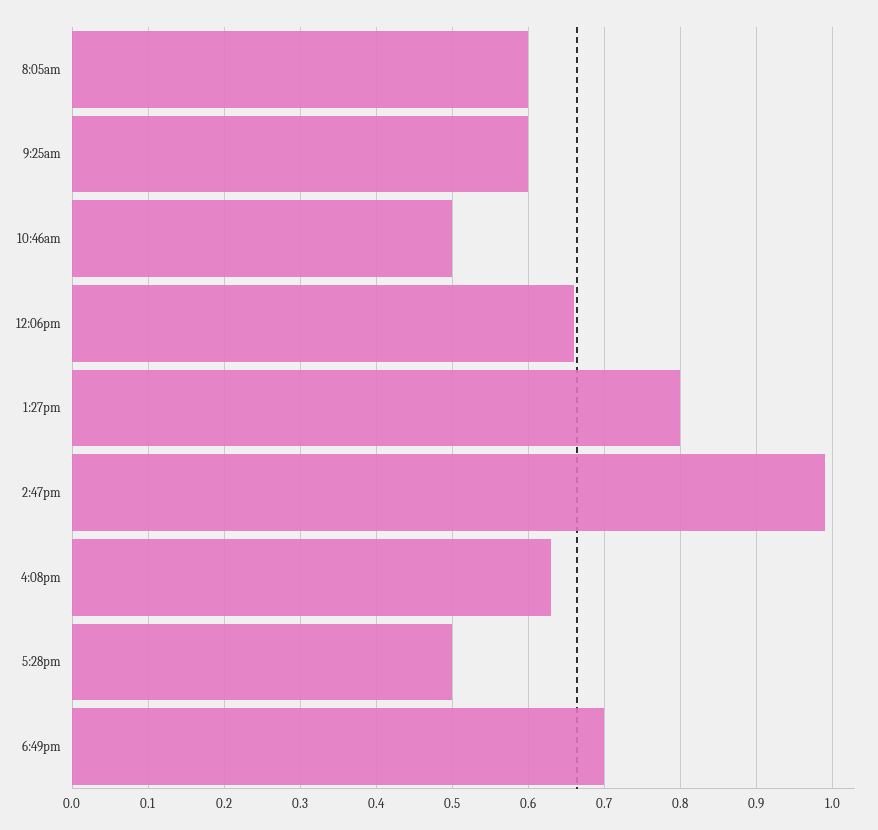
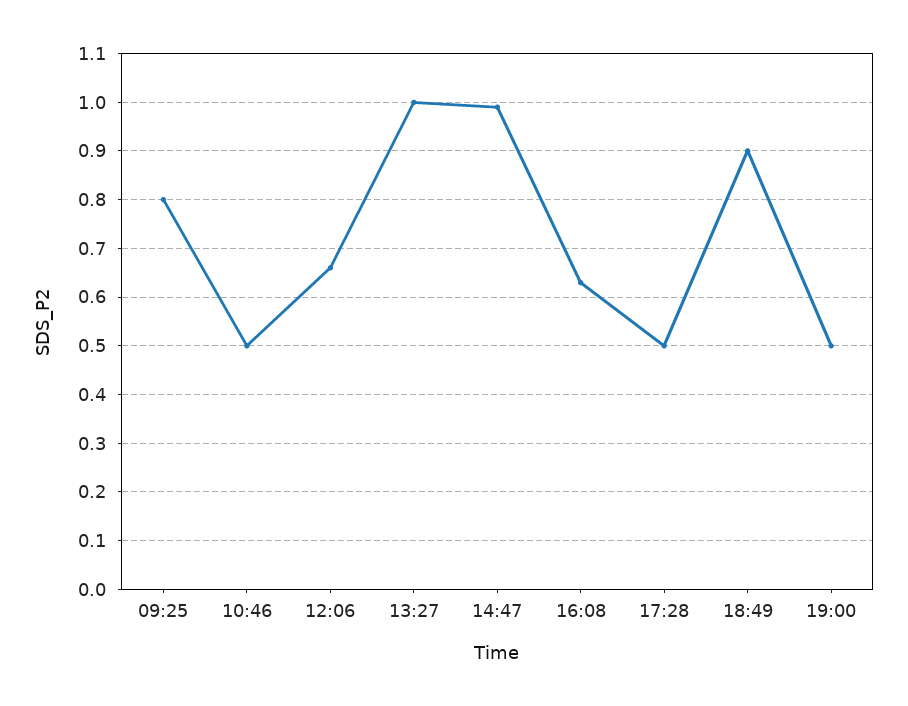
8:05am: 0.6 -> none
9:25am: 0.6 -> 0.8
1:27pm: 0.8 -> 1
6:49pm: 0.7 -> 0.9
19:00: none -> 0.5

